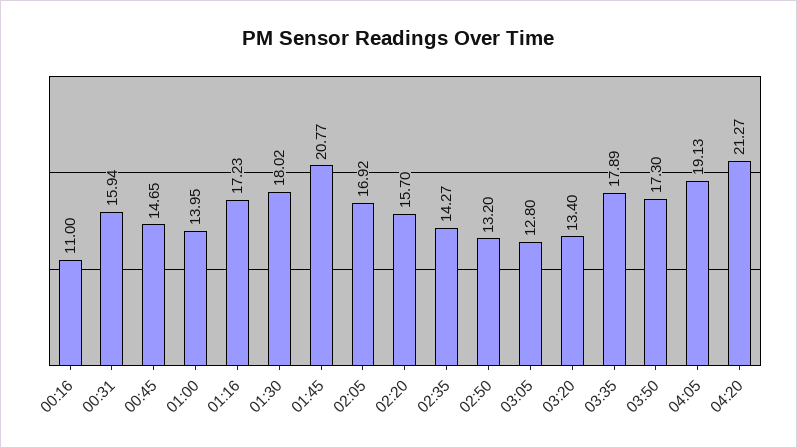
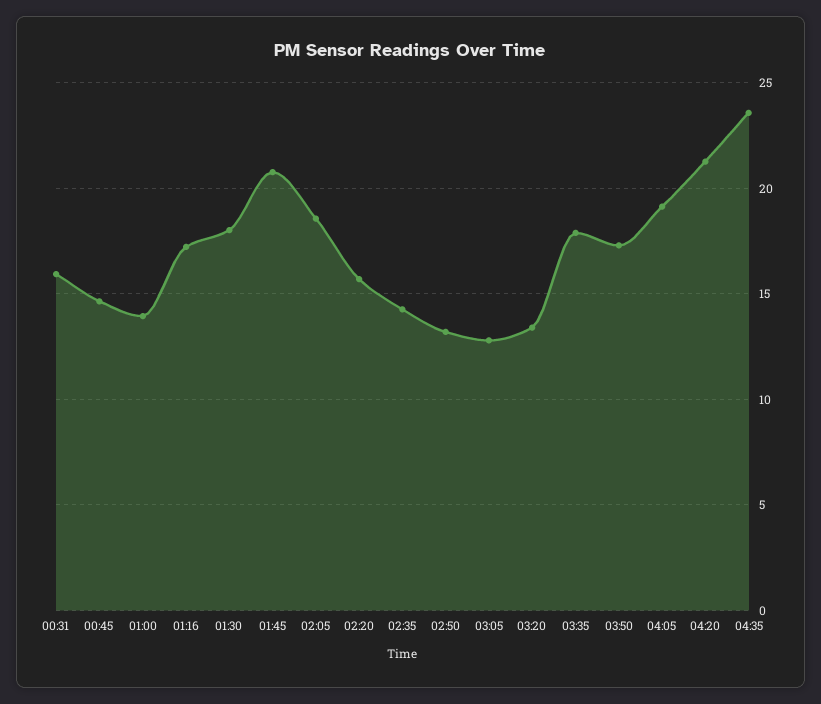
00:16: 11 -> none
02:05: 16.92 -> 18.5
04:35: none -> 23.5

